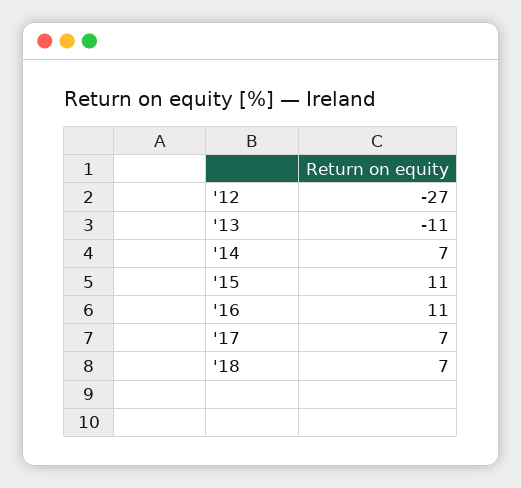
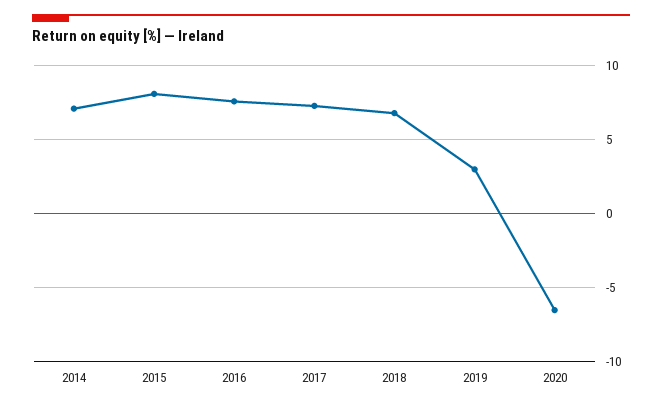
'12: -27 -> none
'13: -11 -> none
'15: 11 -> 8
'16: 11 -> 7.5
2019: none -> 3
2020: none -> -6.5

